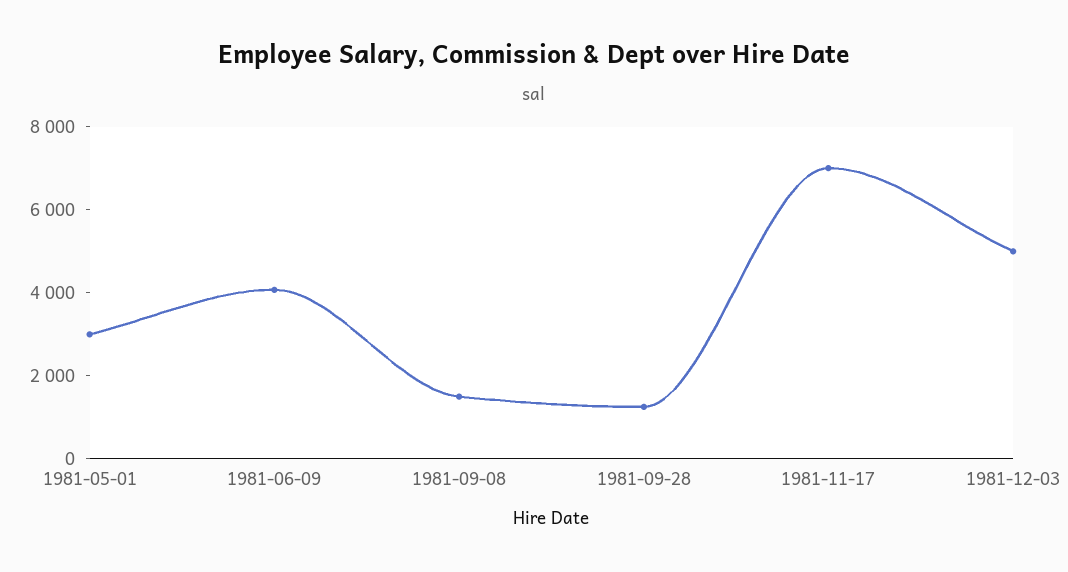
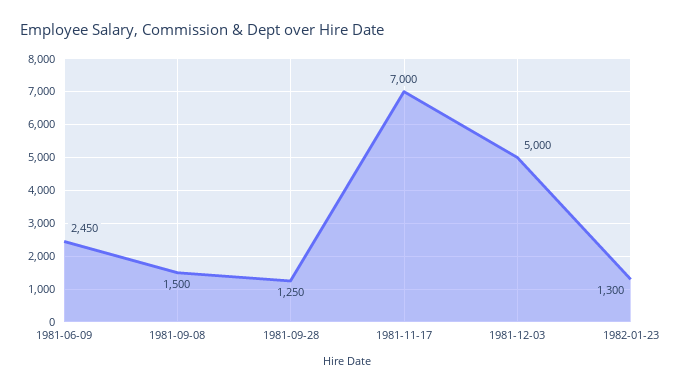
1981-05-01: 3000 -> none
1981-06-09: 4000 -> 2450
1982-01-23: none -> 1300

